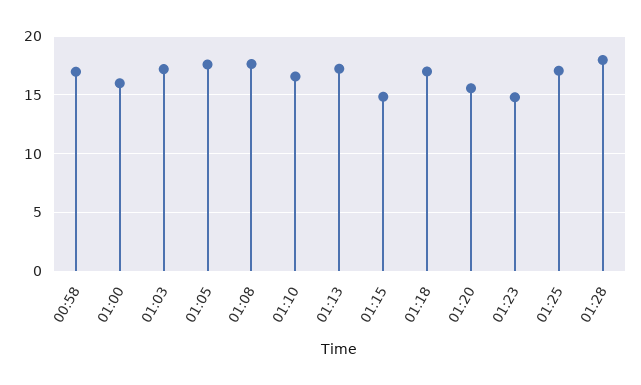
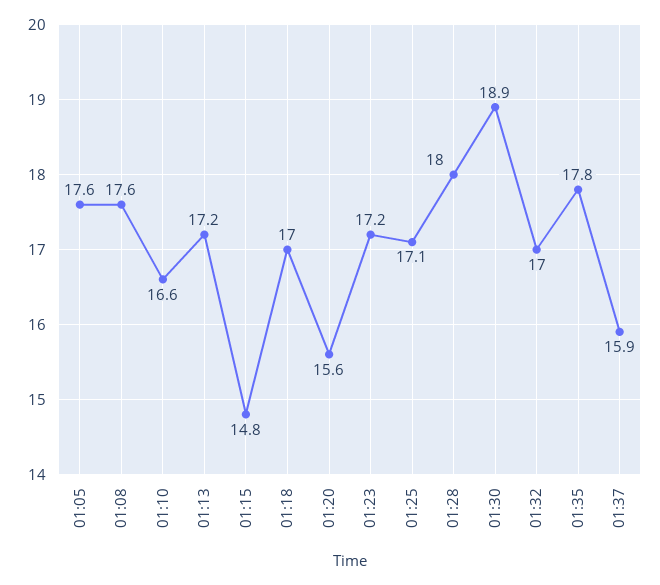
00:58: 17 -> none
01:00: 16 -> none
01:03: 17 -> none
01:23: 15 -> 17.2
01:30: none -> 18.9
01:32: none -> 17
01:35: none -> 17.8
01:37: none -> 15.9

